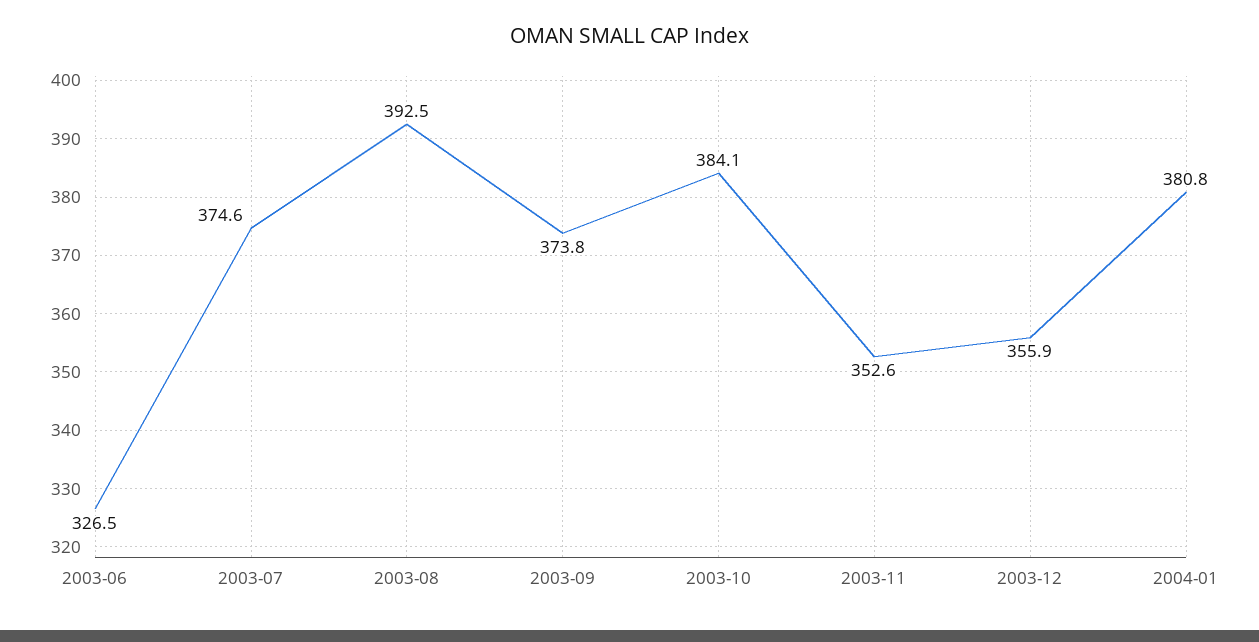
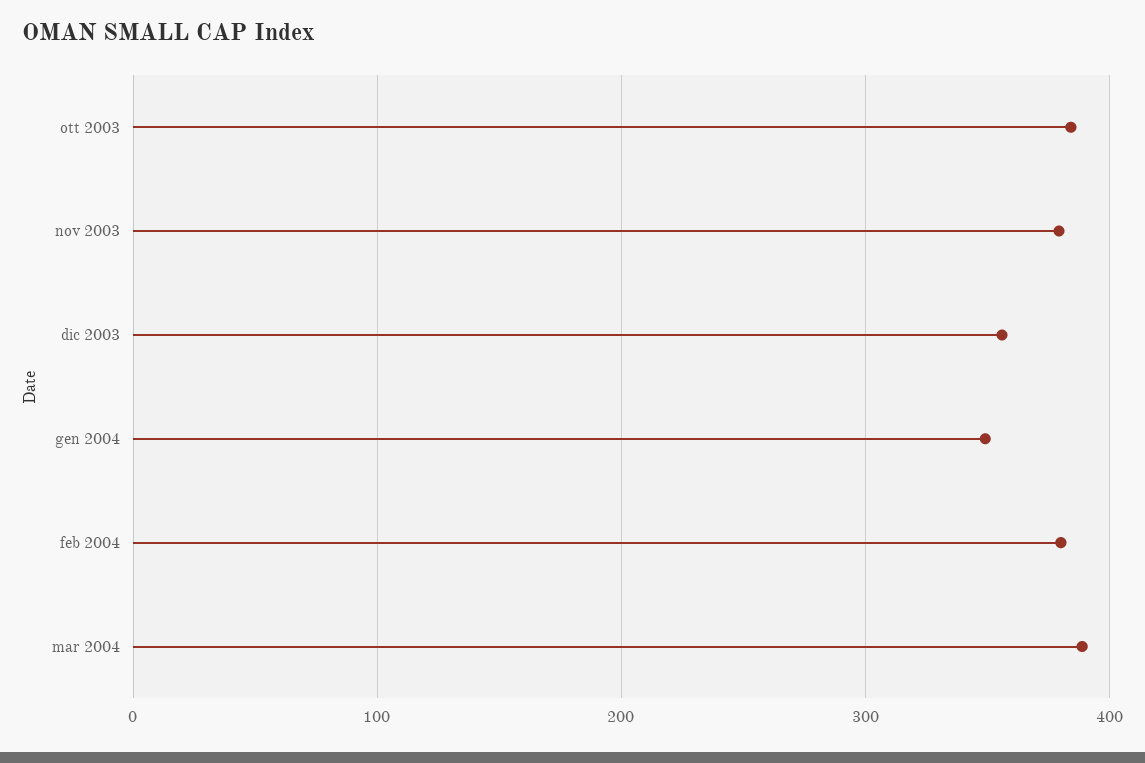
2003-06: 326.5 -> none
2003-07: 374.6 -> none
2003-08: 392.5 -> none
2003-09: 373.8 -> none
2003-11: 352.6 -> 380
2004-01: 380.8 -> 350
feb 2004: none -> 380
mar 2004: none -> 390

